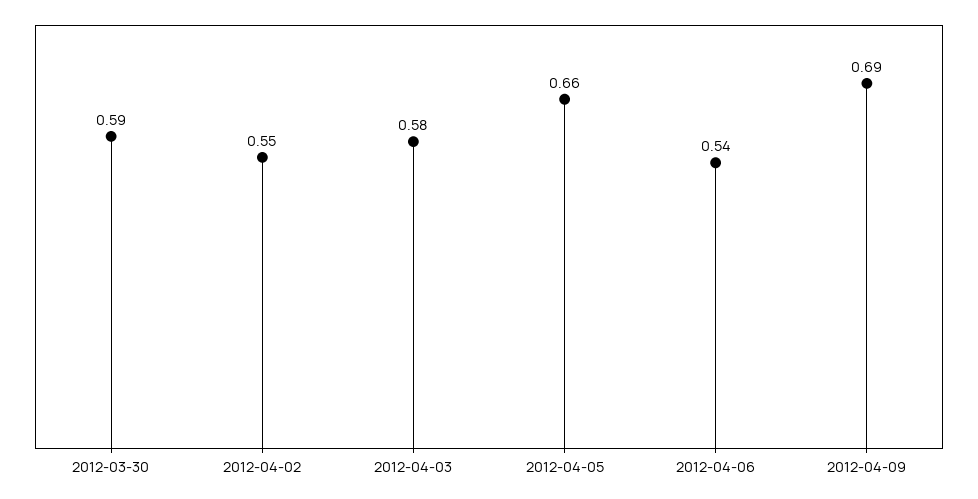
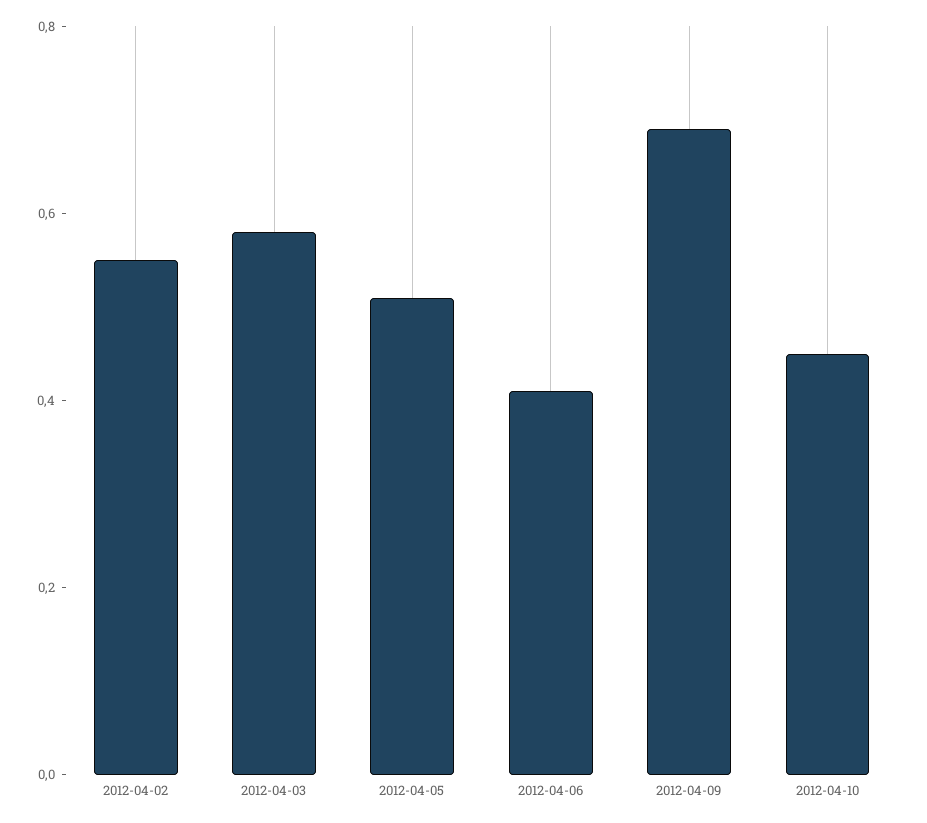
2012-03-30: 0.59 -> none
2012-04-05: 0.66 -> 0.5
2012-04-06: 0.54 -> 0.4
2012-04-10: none -> 0.45

